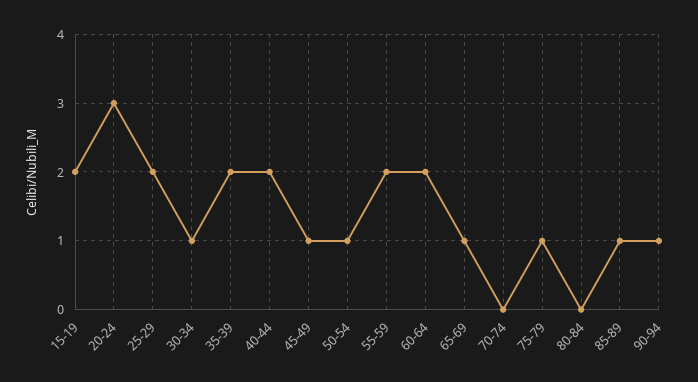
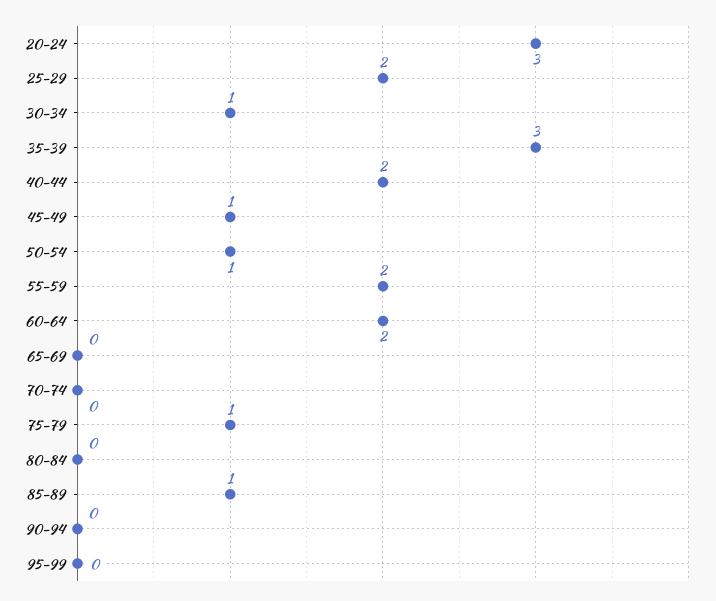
15-19: 2 -> none
35-39: 2 -> 3
65-69: 1 -> 0
90-94: 1 -> 0
95-99: none -> 0

